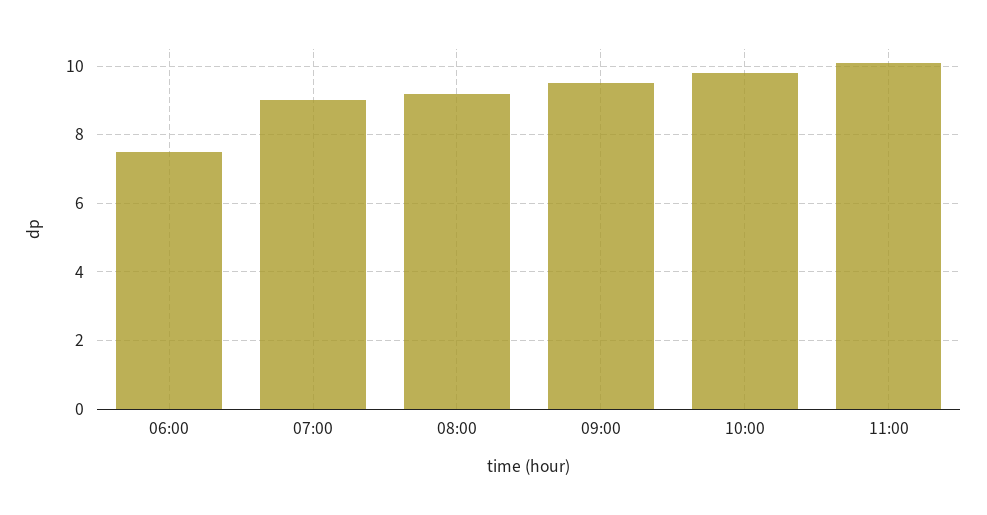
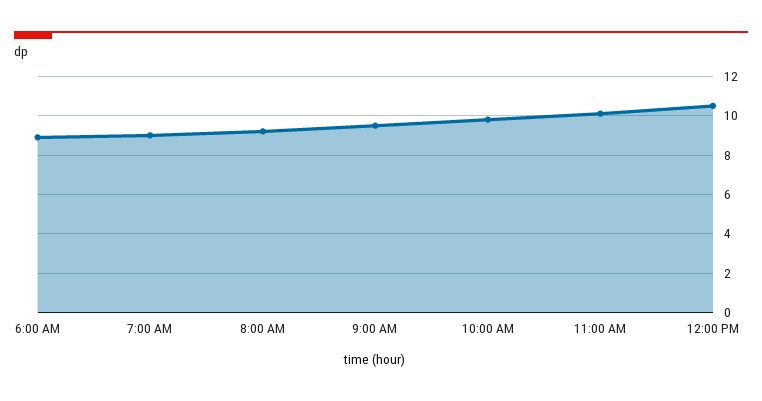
06:00: 7.5 -> 9
12:00 PM: none -> 10.5

